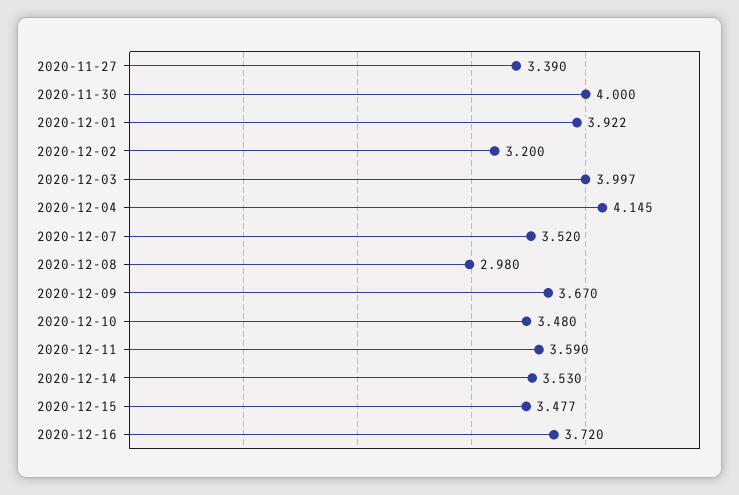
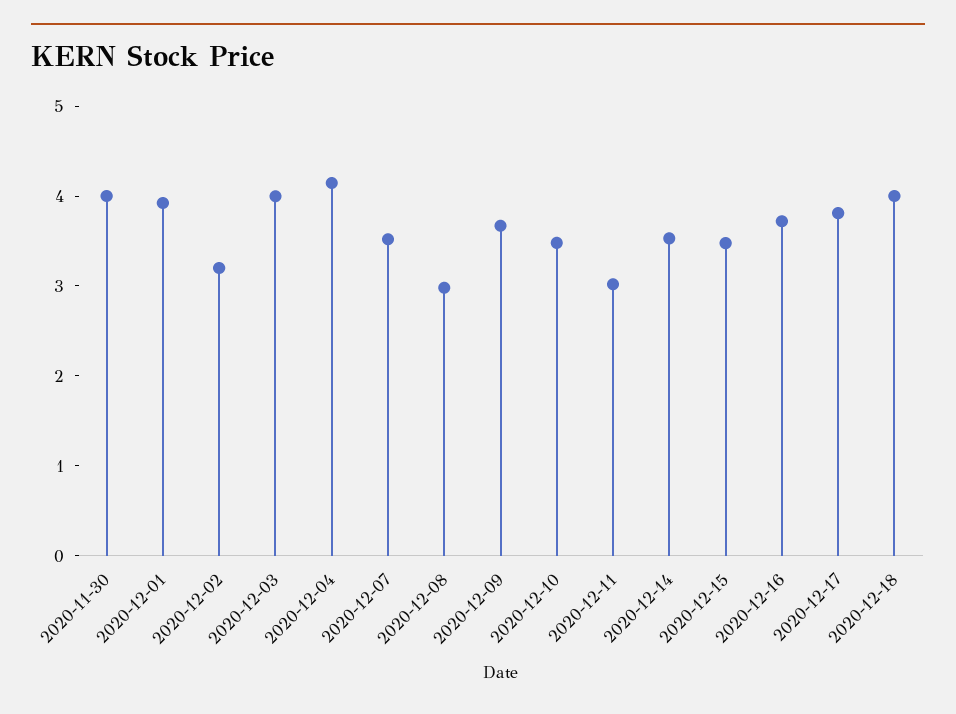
2020-11-27: 3.39 -> none
2020-12-11: 3.59 -> 3
2020-12-17: none -> 3.8
2020-12-18: none -> 4

